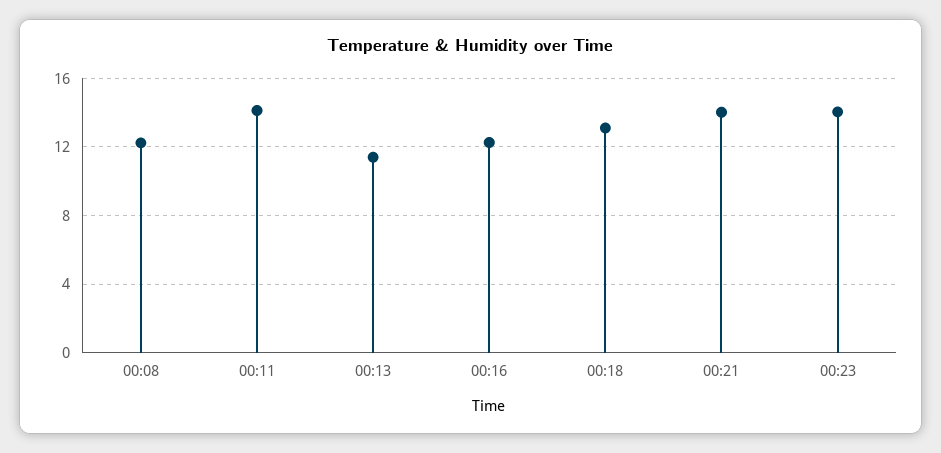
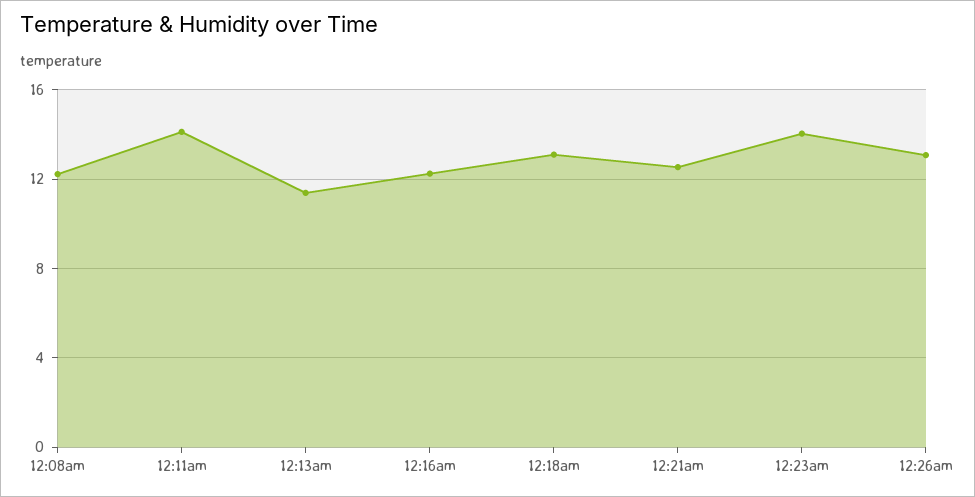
00:21: 14 -> 12.5
12:26am: none -> 13

